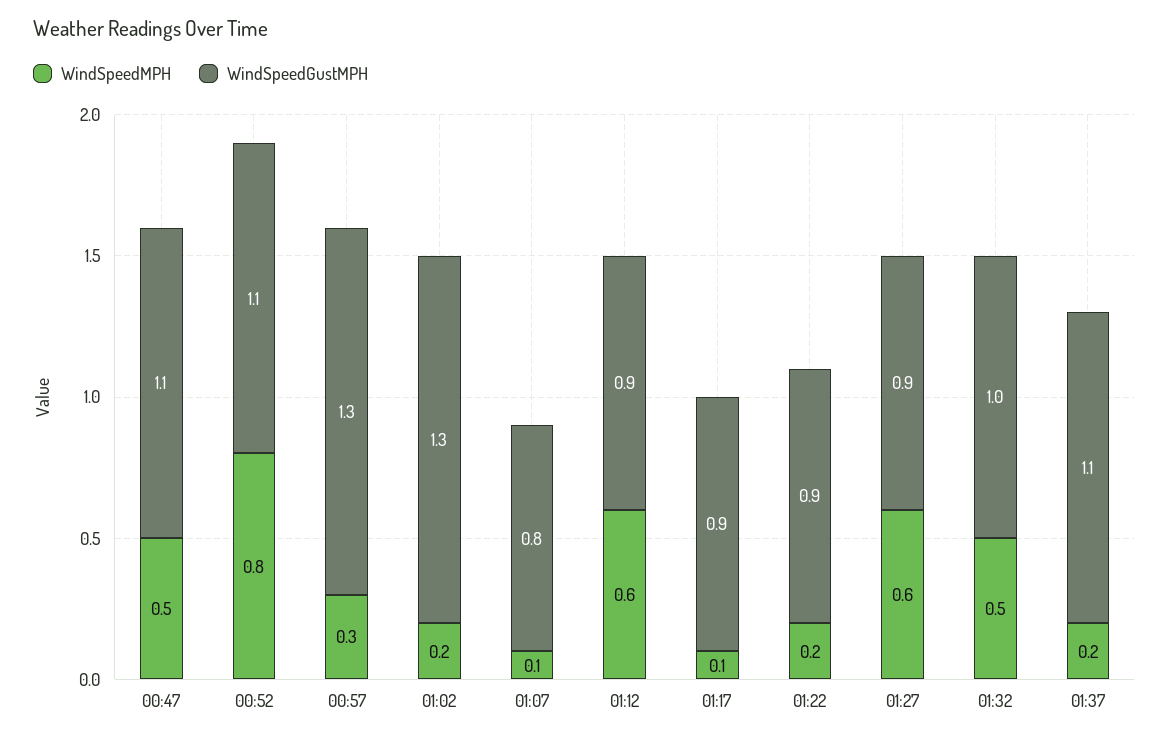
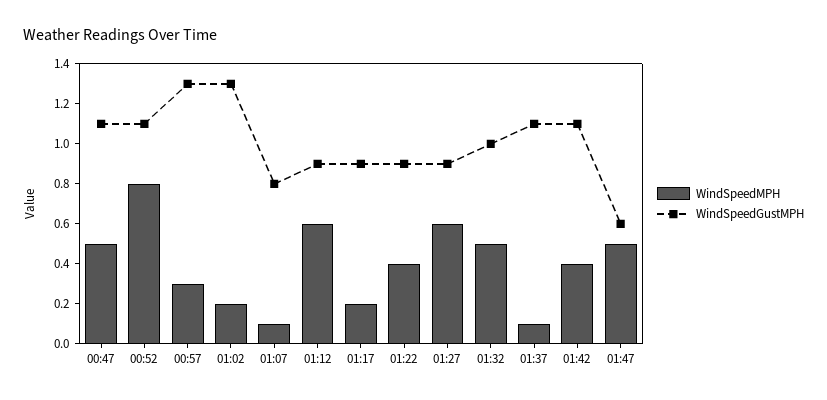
WindSpeedMPH, 01:17: 0.1 -> 0.2
WindSpeedMPH, 01:22: 0.2 -> 0.4
WindSpeedMPH, 01:37: 0.2 -> 0.1
WindSpeedMPH, 01:42: none -> 0.4
WindSpeedGustMPH, 01:42: none -> 1.1
WindSpeedMPH, 01:47: none -> 0.5
WindSpeedGustMPH, 01:47: none -> 0.6

